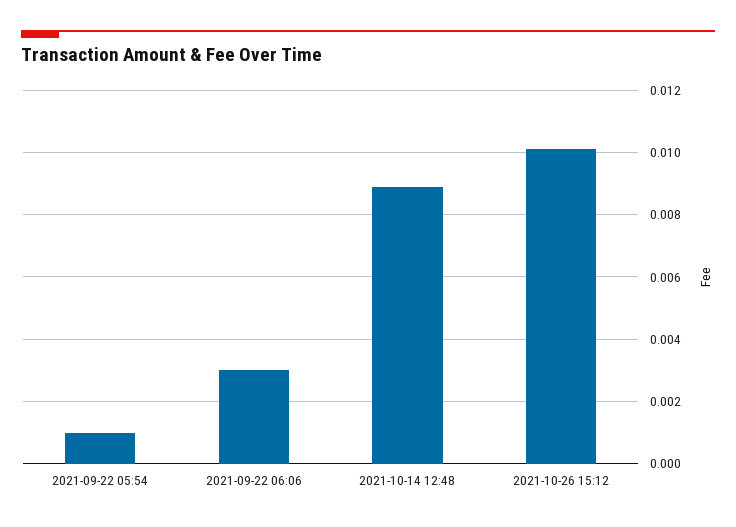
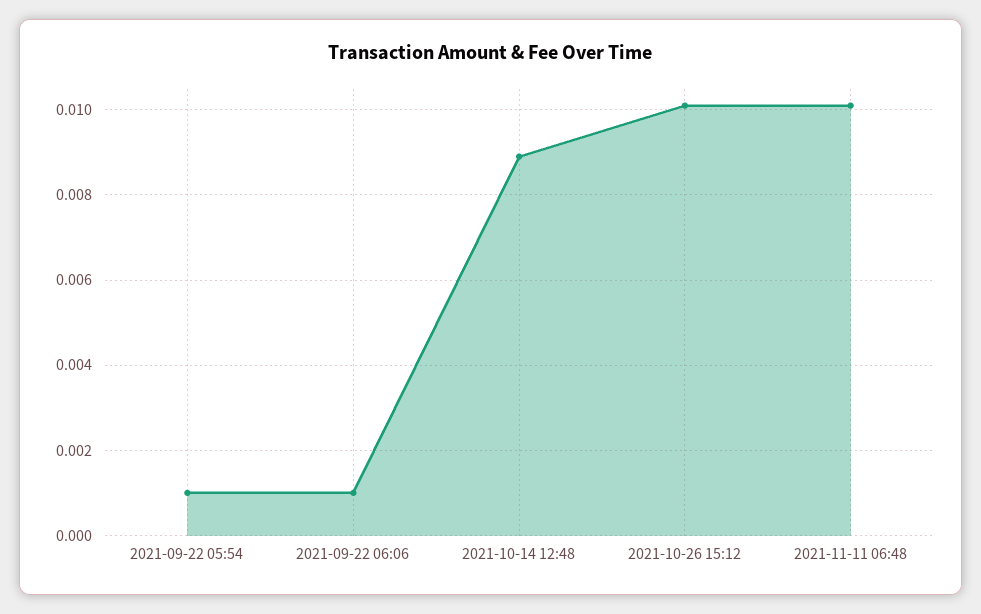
2021-09-22 06:06: 0.003 -> 0.001
2021-11-11 06:48: none -> 0.01

